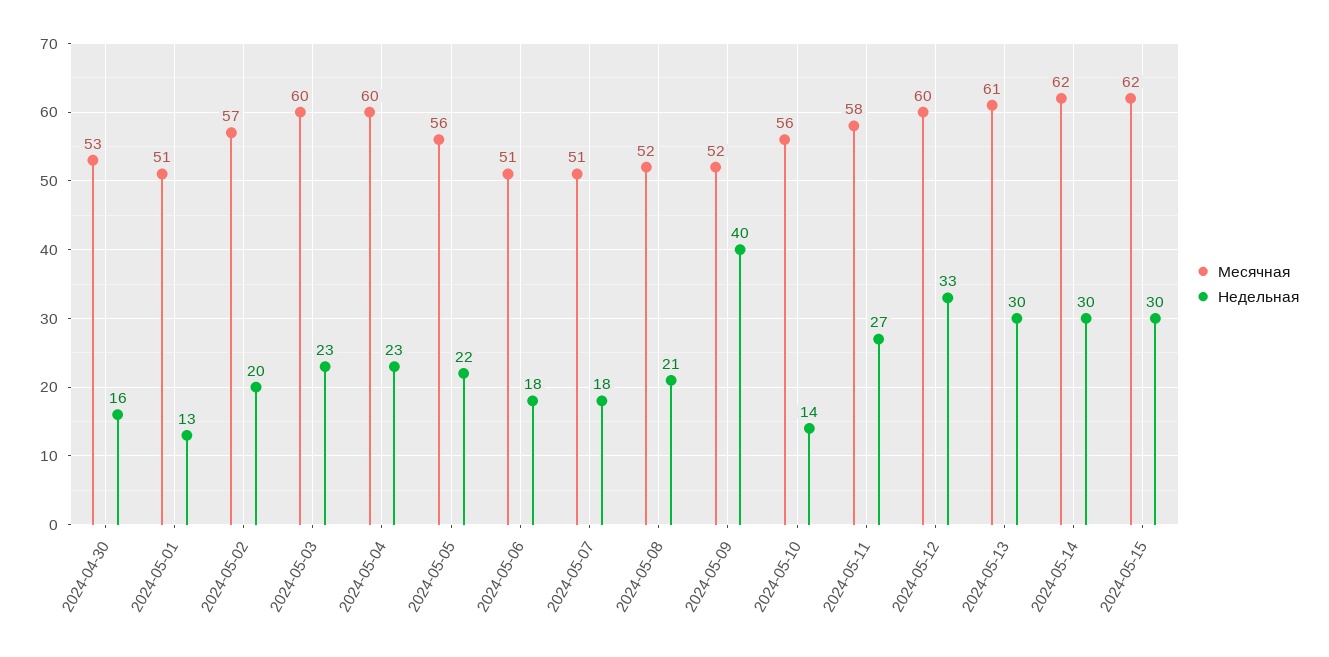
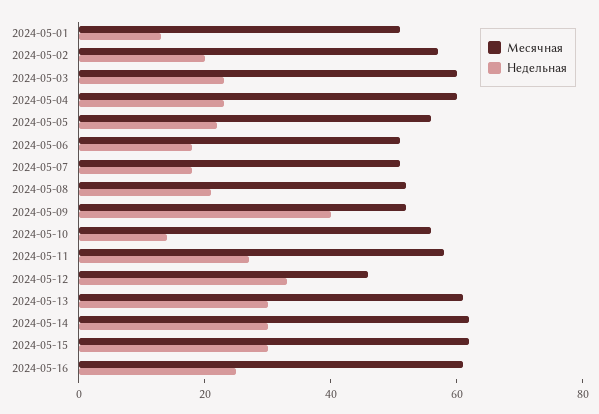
Месячная, 2024-04-30: 53 -> none
Недельная, 2024-04-30: 16 -> none
Месячная, 2024-05-12: 60 -> 45
Месячная, 2024-05-16: none -> 60
Недельная, 2024-05-16: none -> 25

